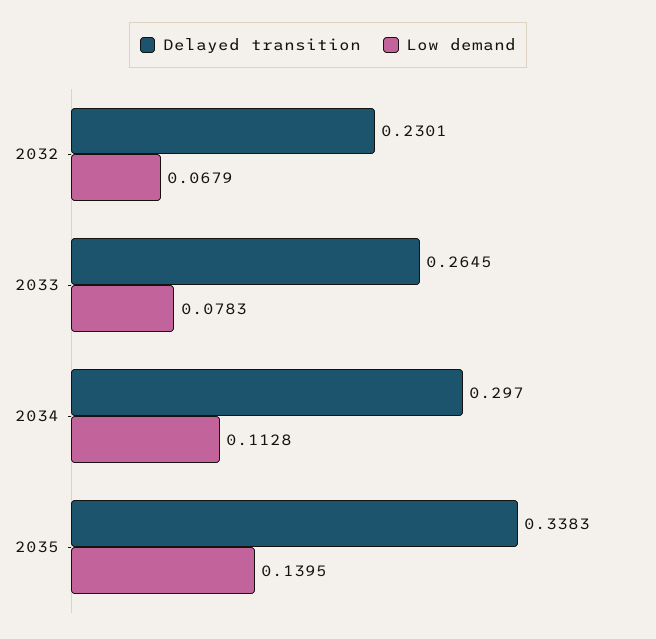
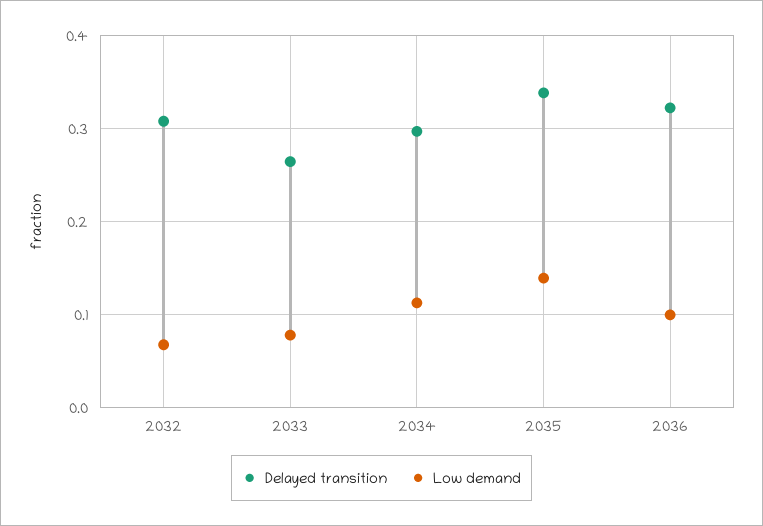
Delayed transition, 2032: 0.2301 -> 0.31
Delayed transition, 2036: none -> 0.32
Low demand, 2036: none -> 0.1

